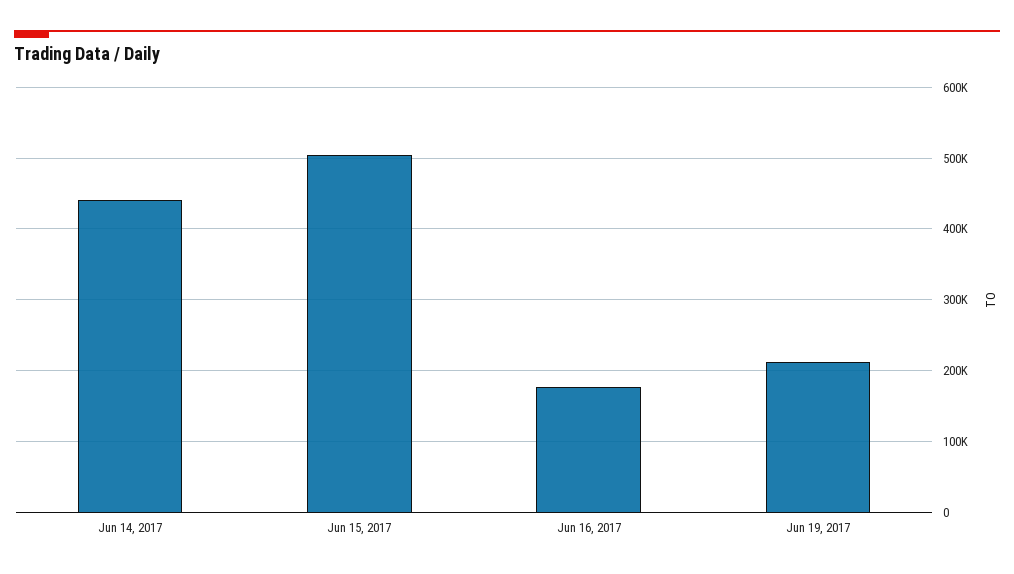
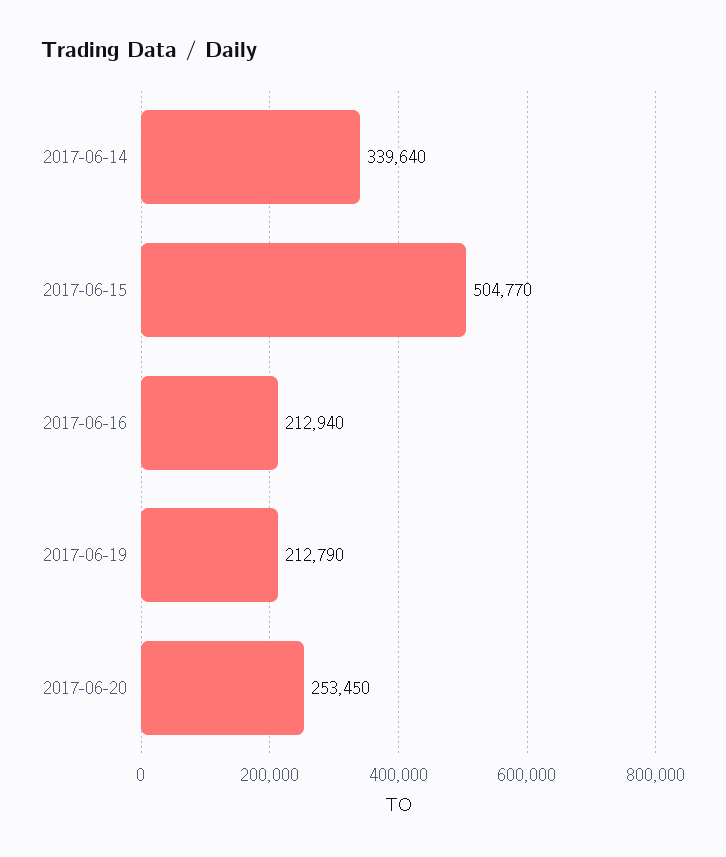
Jun 14, 2017: 440000 -> 339640
Jun 16, 2017: 180000 -> 212940
2017-06-20: none -> 253450

